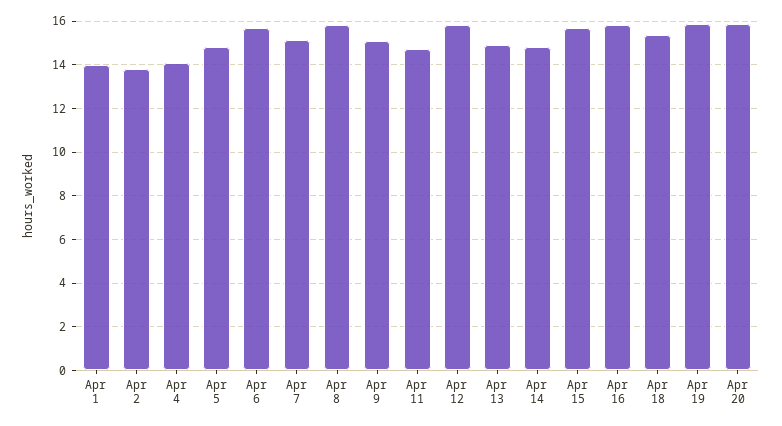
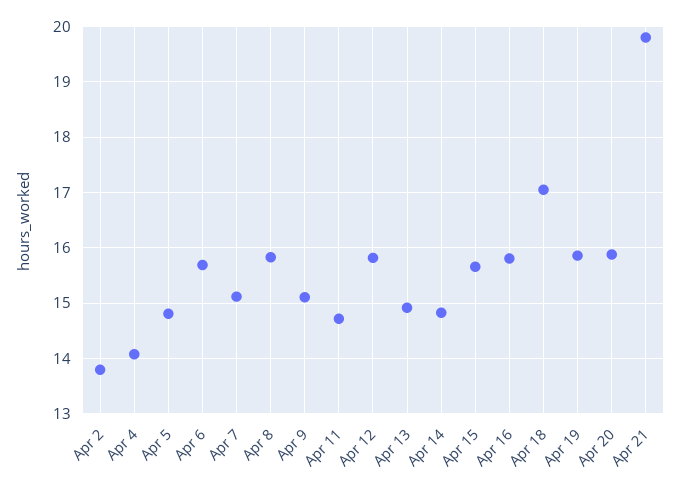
Apr 1: 14 -> none
Apr 18: 15.5 -> 17
Apr 21: none -> 19.8

